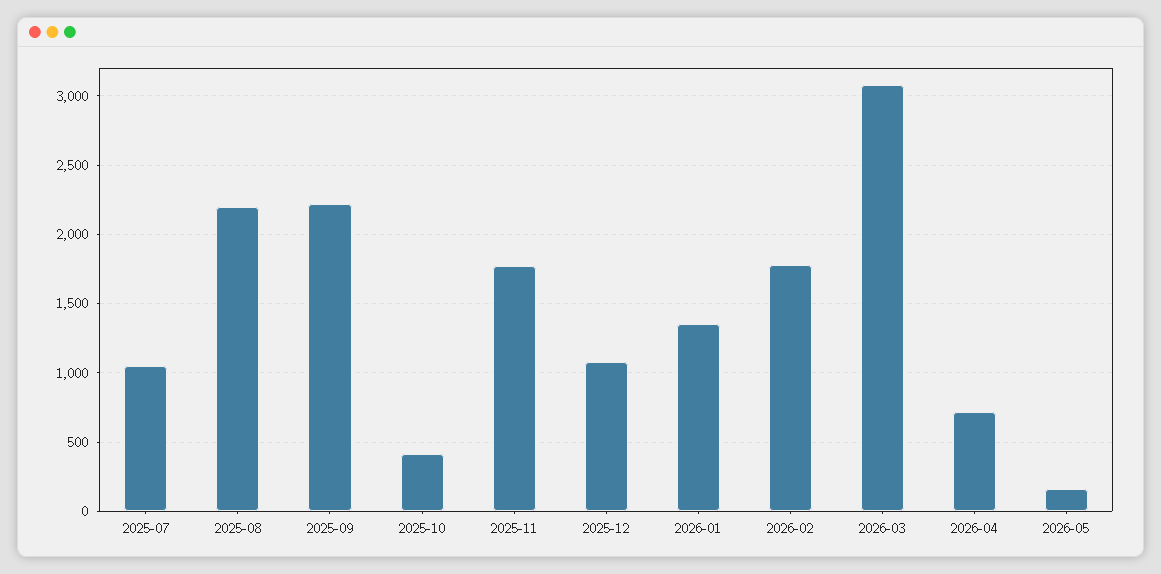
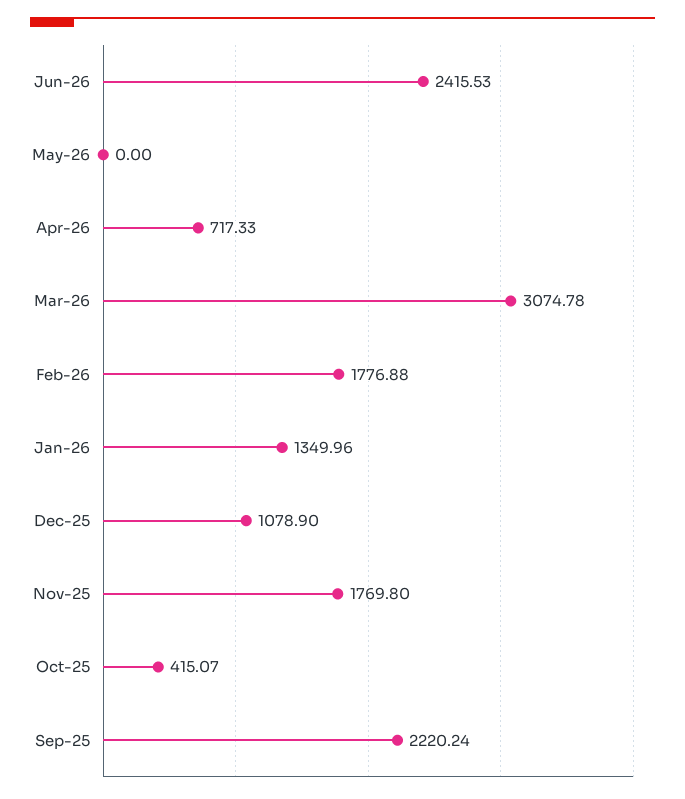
2025-07: 1050 -> none
2025-08: 2200 -> none
2026-05: 150 -> 0
Jun-26: none -> 2415.53

